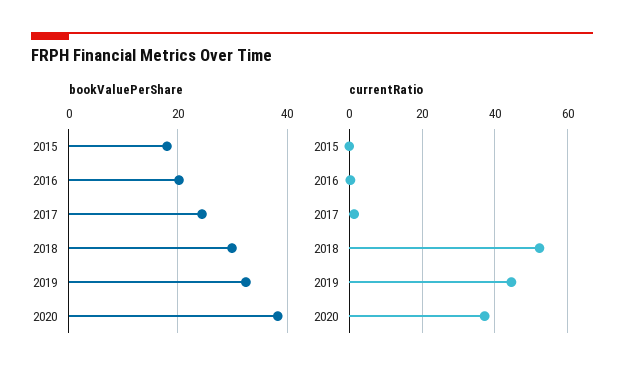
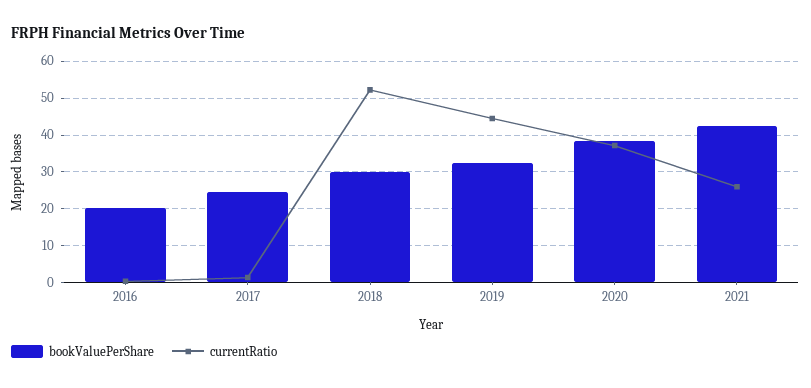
bookValuePerShare, 2015: 18 -> none
currentRatio, 2015: 0 -> none
bookValuePerShare, 2021: none -> 42
currentRatio, 2021: none -> 26

